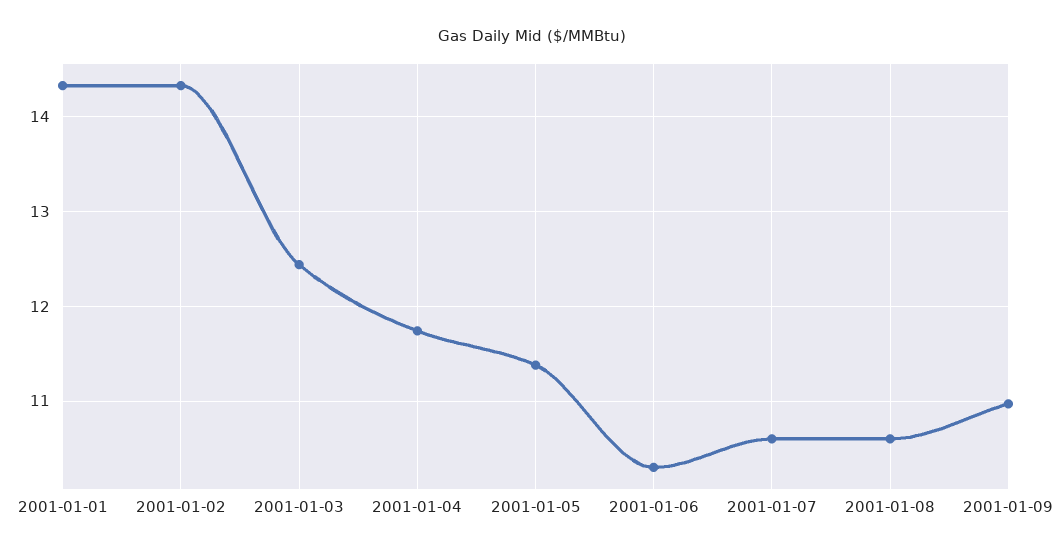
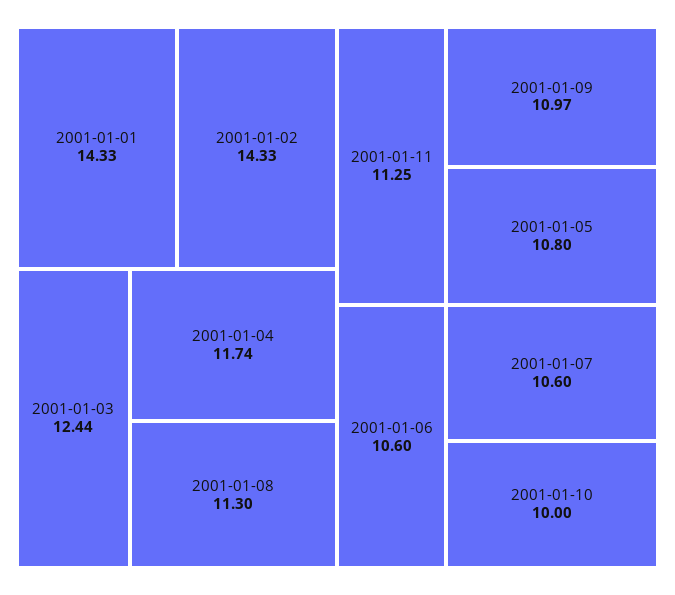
2001-01-05: 11.4 -> 10.8
2001-01-06: 10.3 -> 10.6
2001-01-08: 10.6 -> 11.3
2001-01-11: none -> 11.25
2001-01-10: none -> 10

